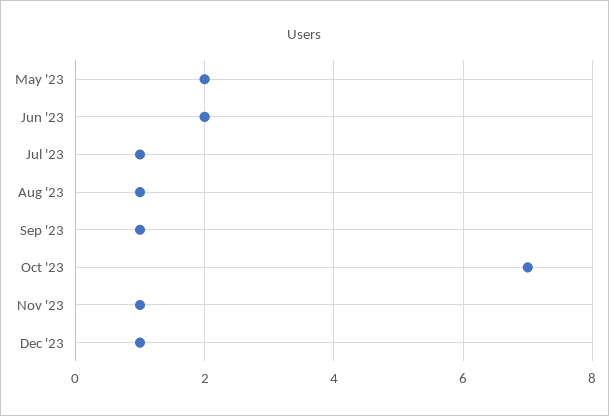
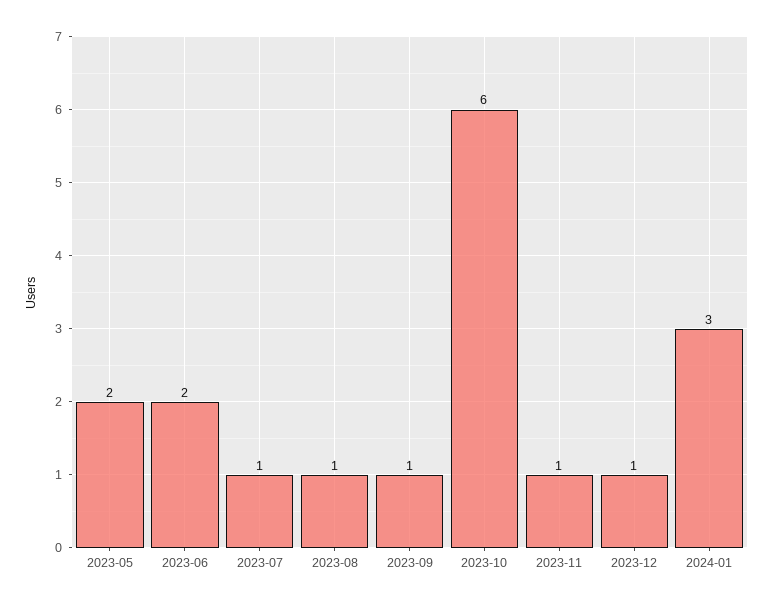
Oct '23: 7 -> 6
2024-01: none -> 3

